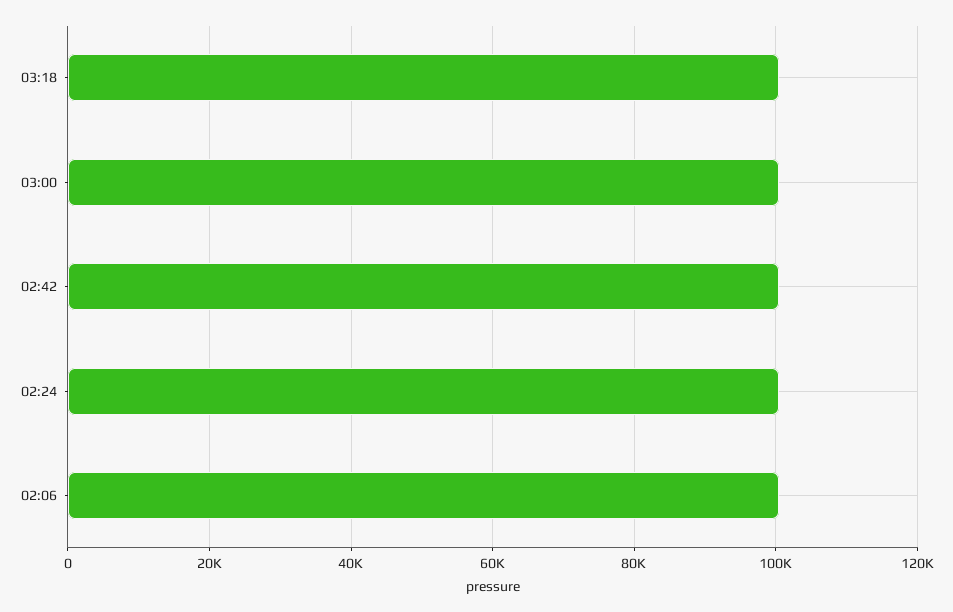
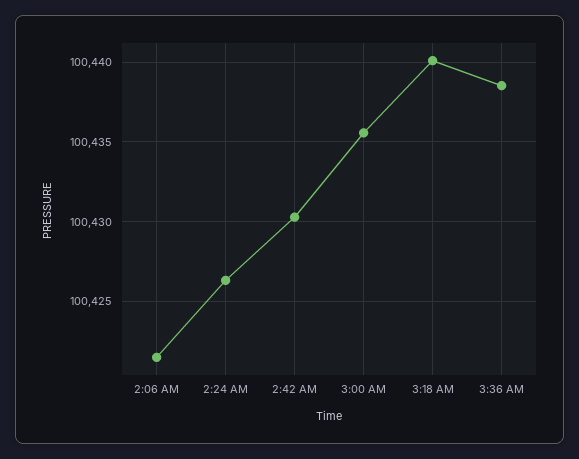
3:36 AM: none -> 100438.5

